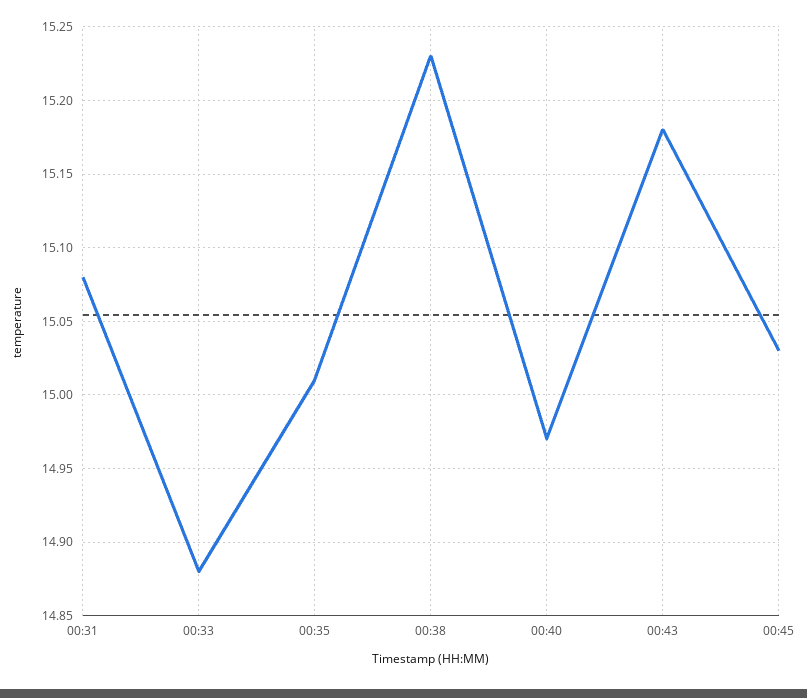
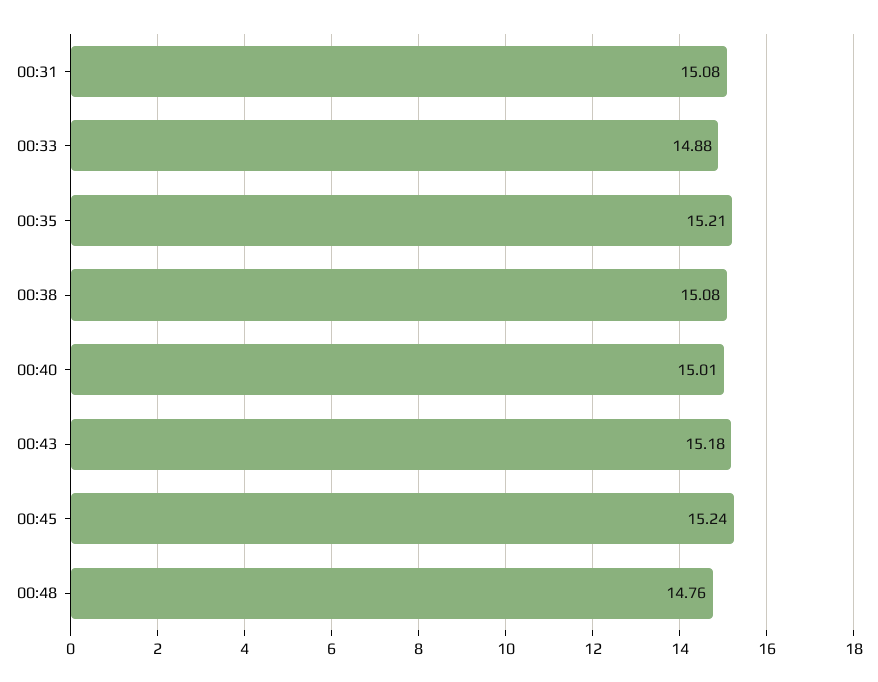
00:35: 15.01 -> 15.21
00:38: 15.23 -> 15.08
00:40: 14.97 -> 15.01
00:45: 15.03 -> 15.24
00:48: none -> 14.76

